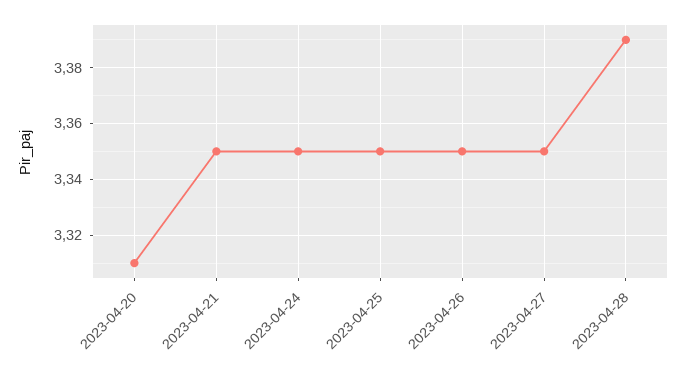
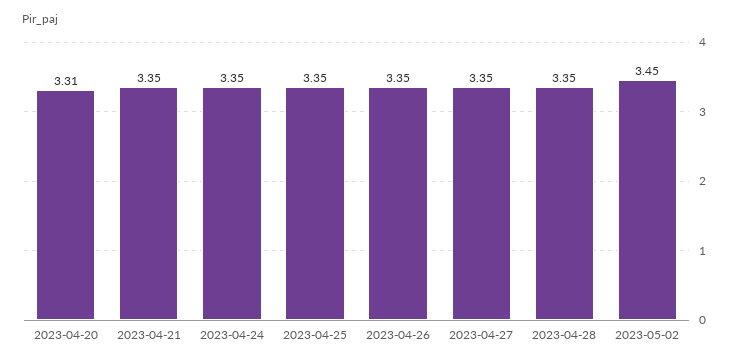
2023-04-28: 3.39 -> 3.35
2023-05-02: none -> 3.45

